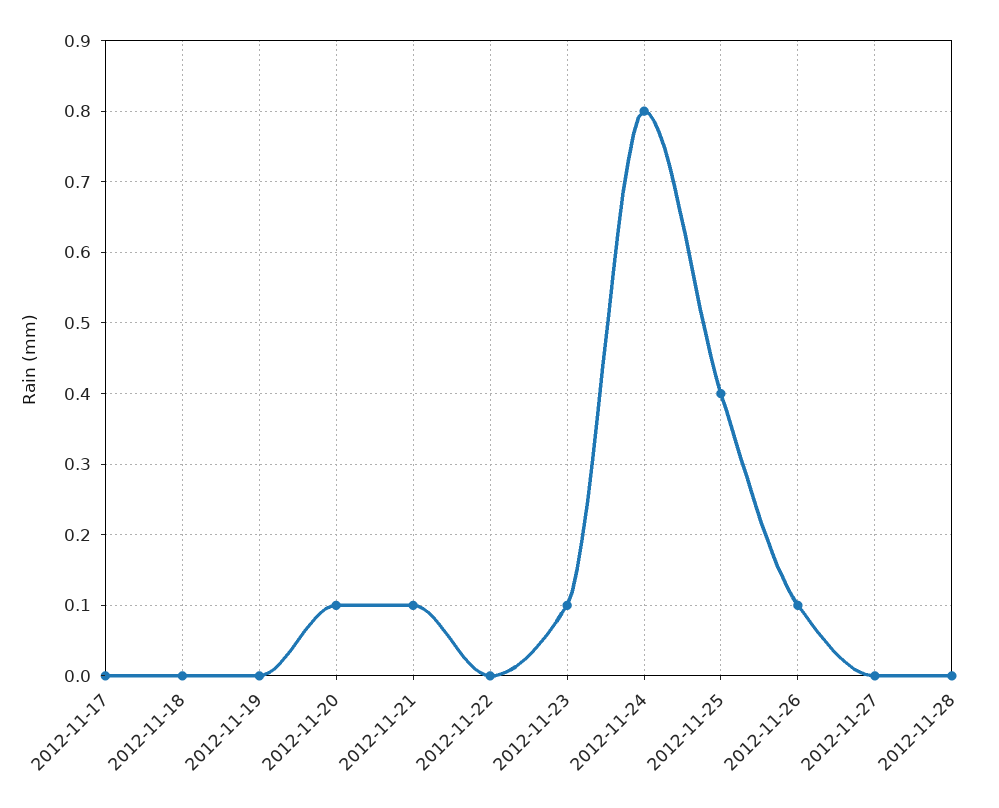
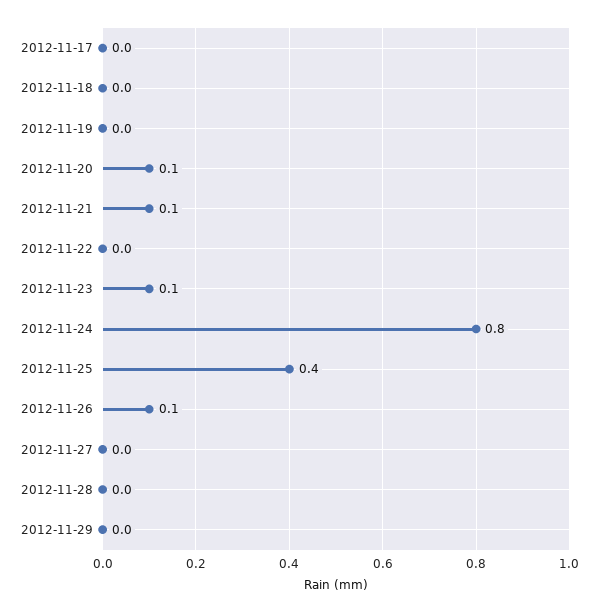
2012-11-29: none -> 0

